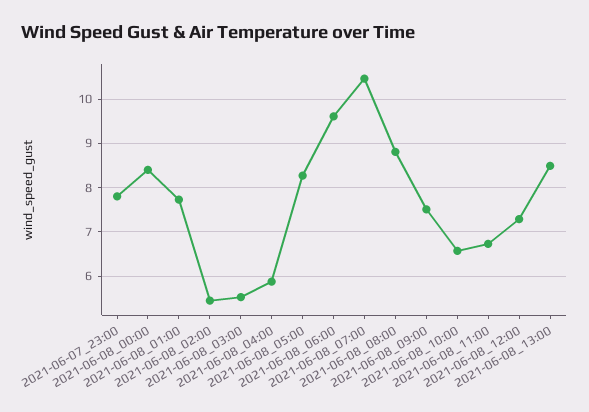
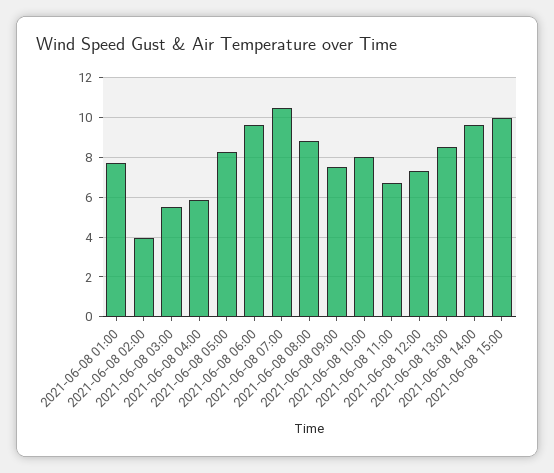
2021-06-07_23:00: 7.8 -> none
2021-06-08_00:00: 8.4 -> none
2021-06-08_02:00: 5.4 -> 4
2021-06-08_10:00: 6.6 -> 8
2021-06-08 14:00: none -> 9.5
2021-06-08 15:00: none -> 10

